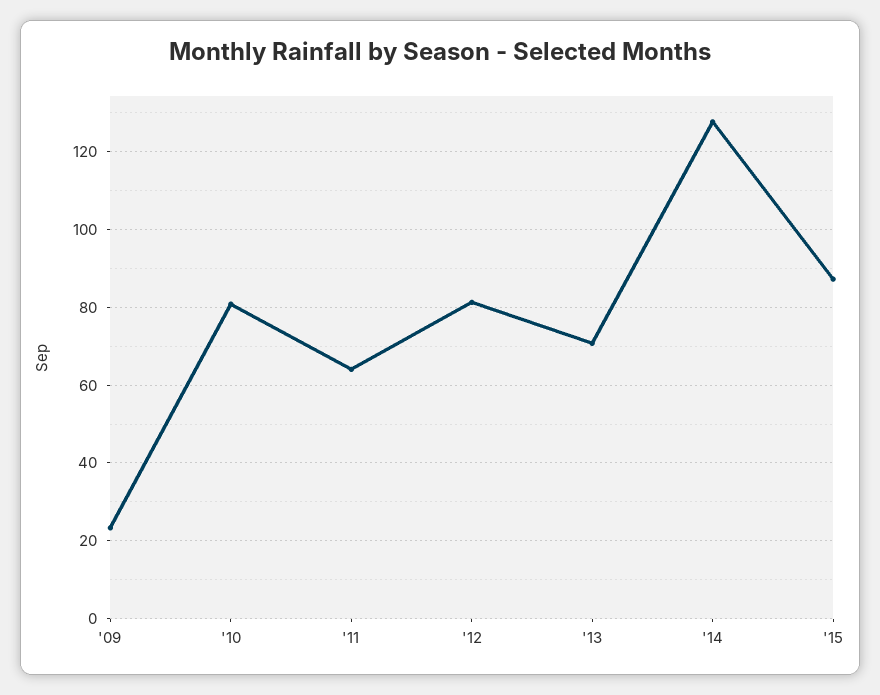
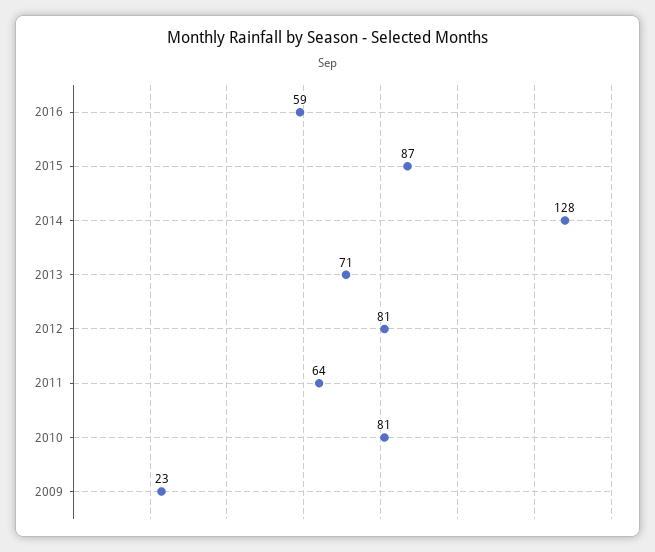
2016: none -> 59

